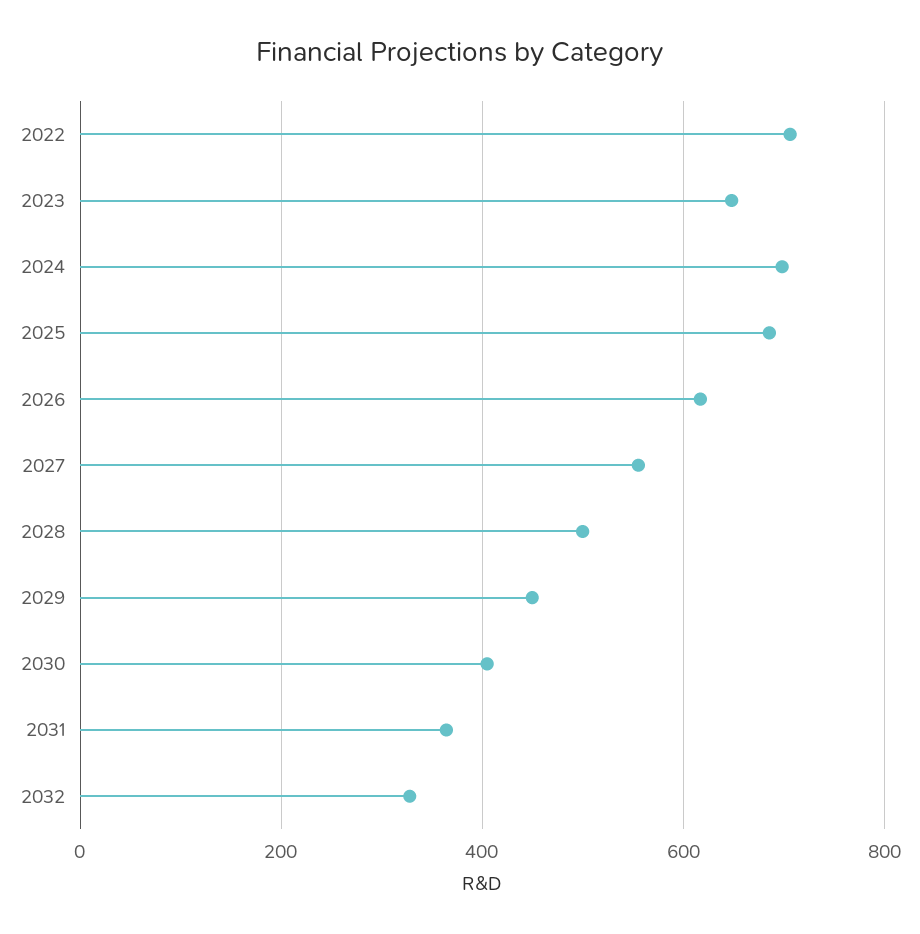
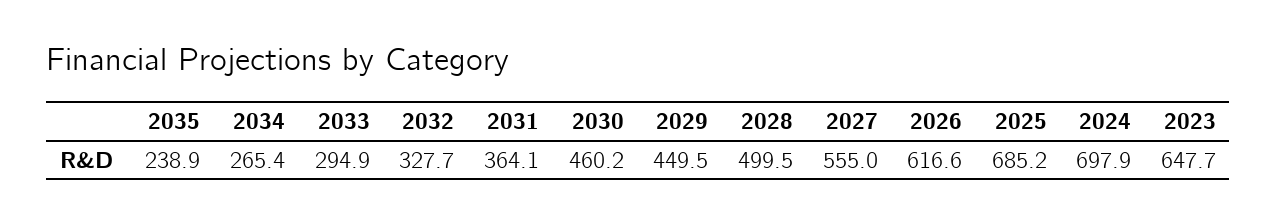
2022: 700 -> none
2030: 400 -> 460.2
2035: none -> 238.9
2034: none -> 265.4
2033: none -> 294.9

